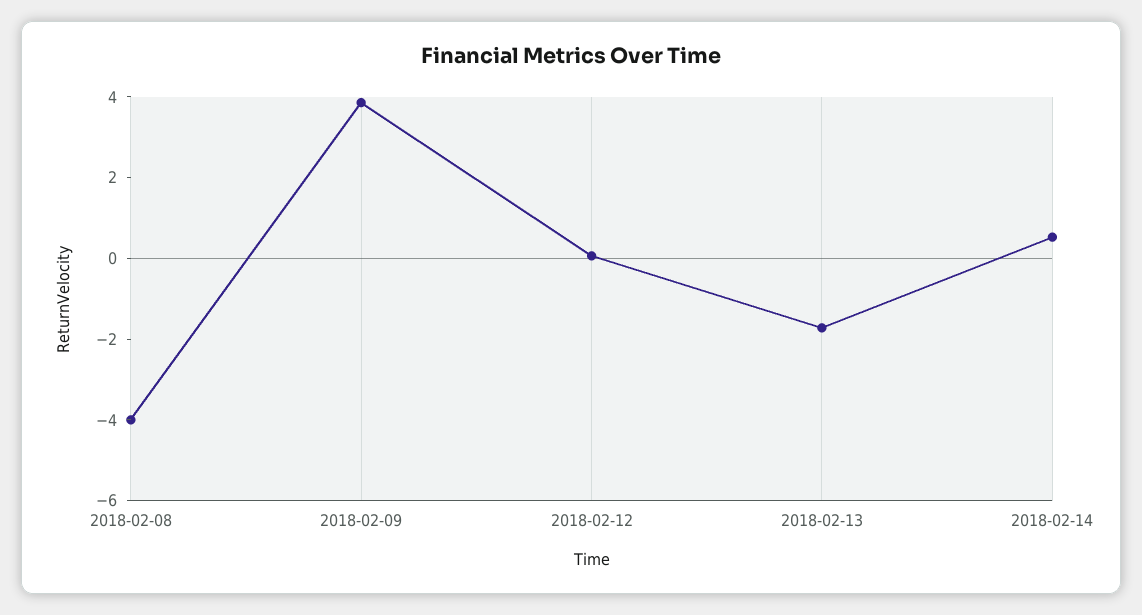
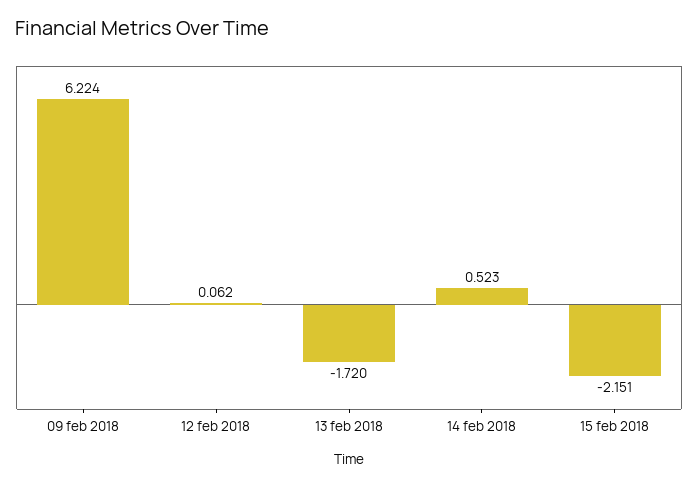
2018-02-08: -4 -> none
2018-02-09: 4 -> 6.224
15 feb 2018: none -> -2.151

